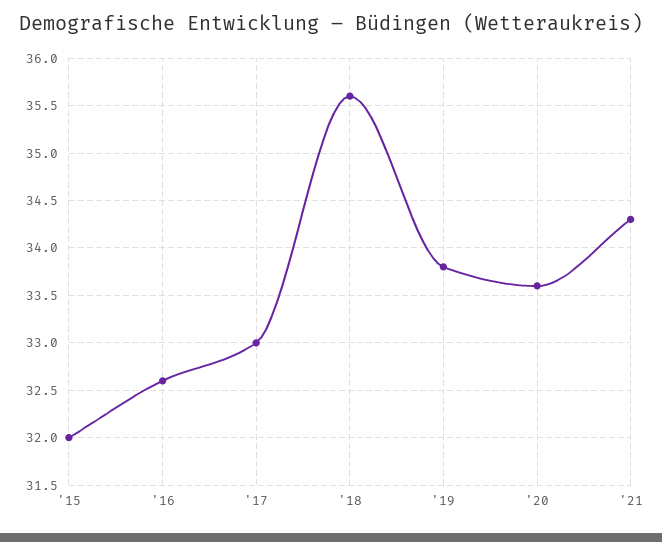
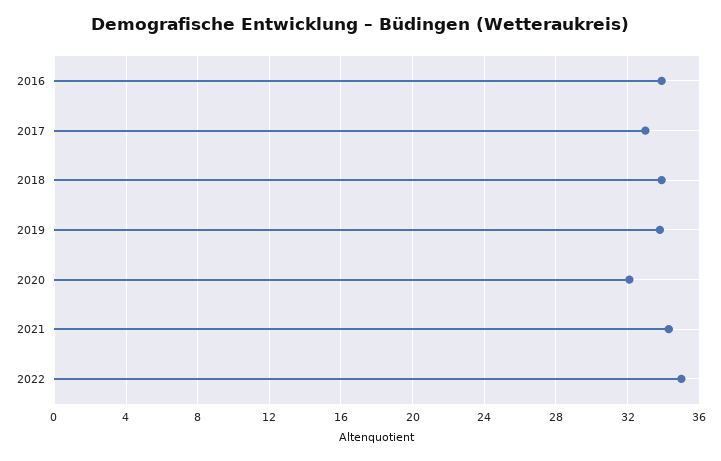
'15: 32 -> none
'16: 32.6 -> 34
'18: 35.6 -> 34
'20: 33.6 -> 32
2022: none -> 35

